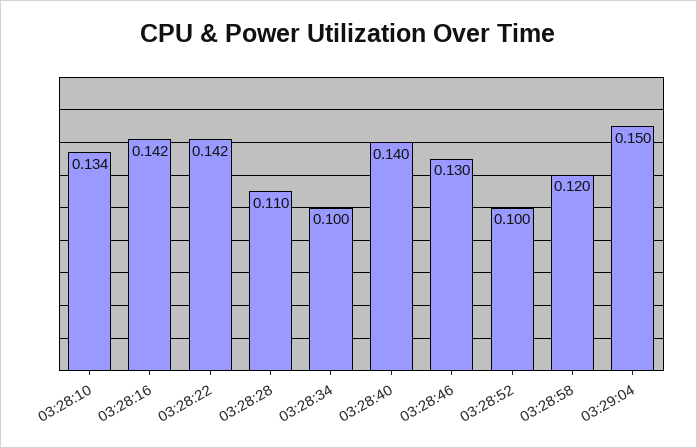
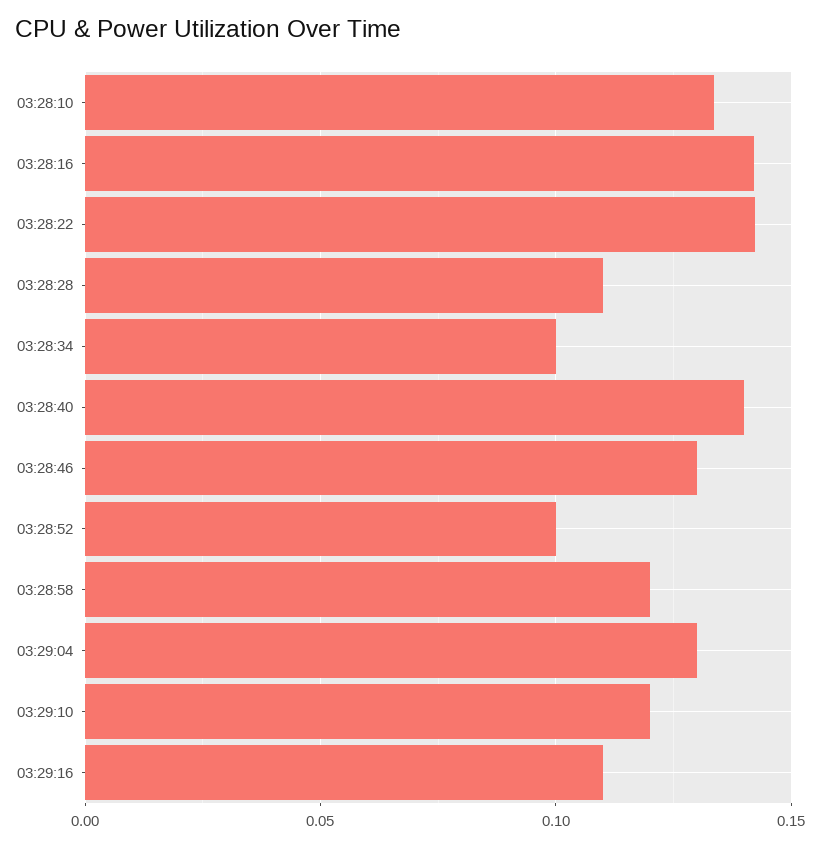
03:29:04: 0.15 -> 0.13
03:29:10: none -> 0.12
03:29:16: none -> 0.11

